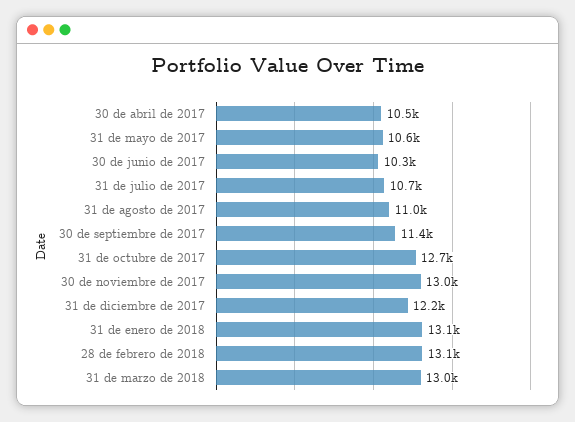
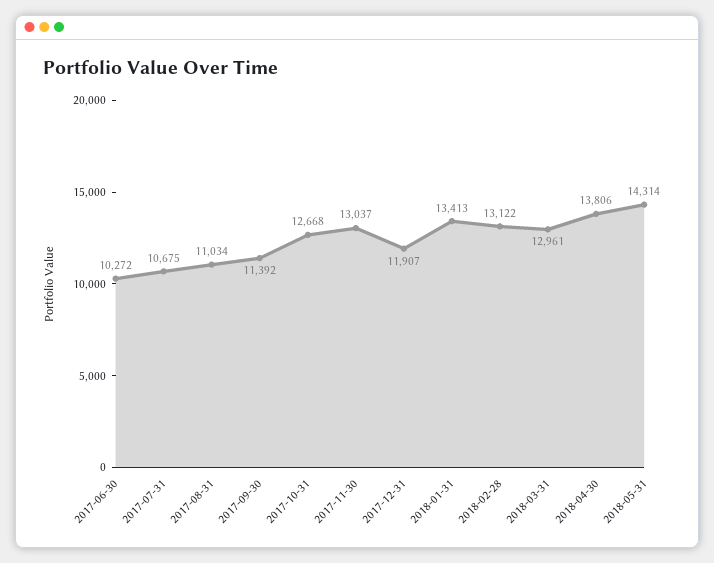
30 de abril de 2017: 10500 -> none
31 de mayo de 2017: 10600 -> none
31 de diciembre de 2017: 12200 -> 11907
31 de enero de 2018: 13100 -> 13413
2018-04-30: none -> 13806
2018-05-31: none -> 14314

